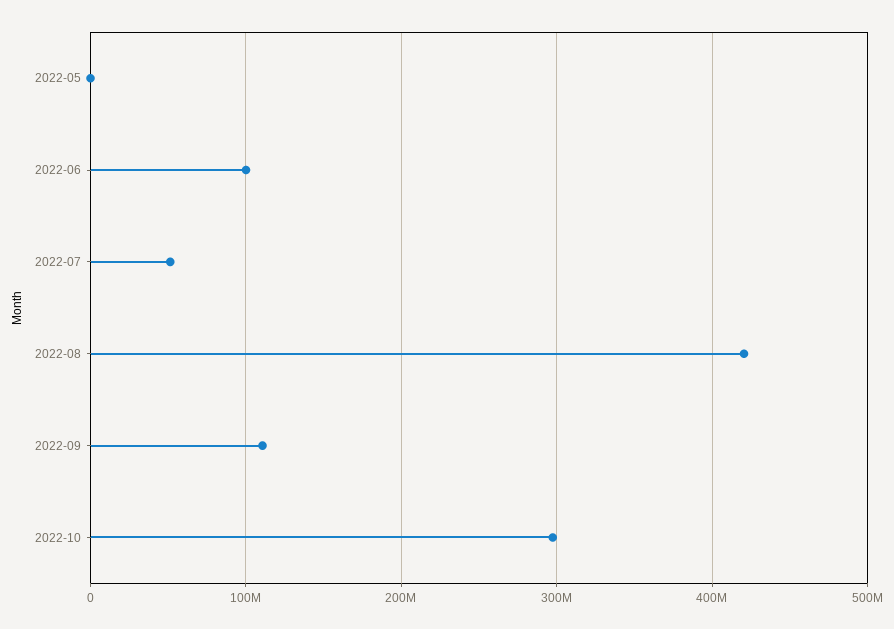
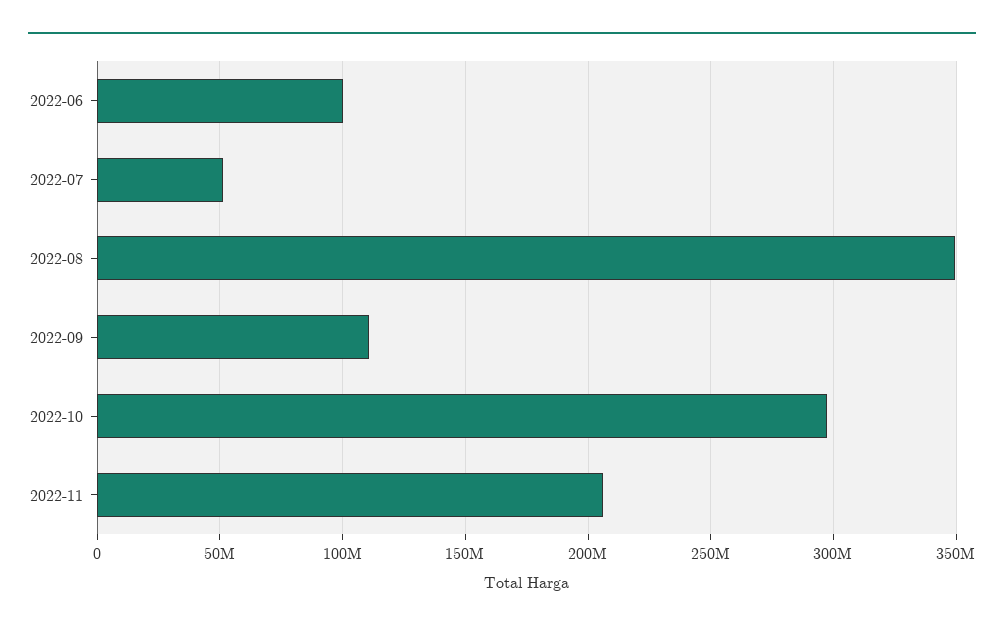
2022-05: 0 -> none
2022-08: 420000000 -> 350000000
2022-11: none -> 205000000

